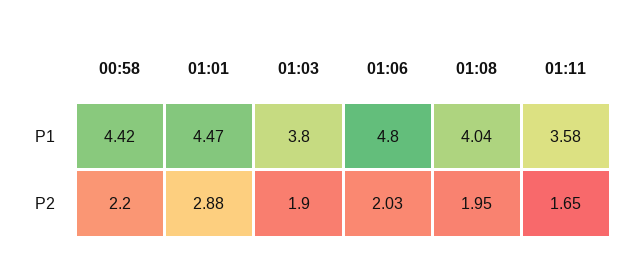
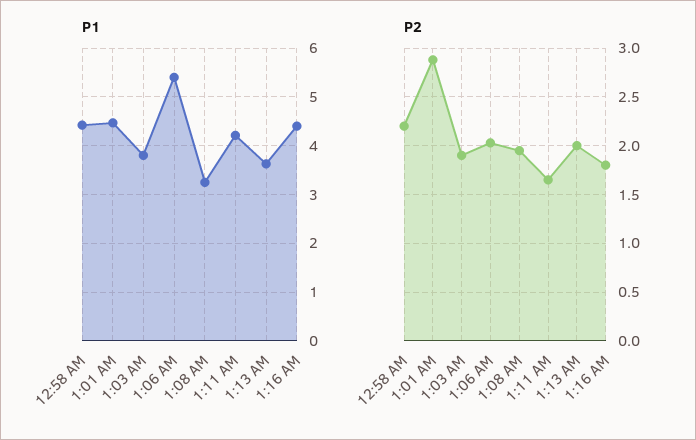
P1, 01:06: 4.8 -> 5.4
P1, 01:08: 4.04 -> 3.2
P1, 01:11: 3.58 -> 4.2
P1, 1:13 AM: none -> 3.6
P1, 1:16 AM: none -> 4.4
P2, 1:13 AM: none -> 2
P2, 1:16 AM: none -> 1.8

